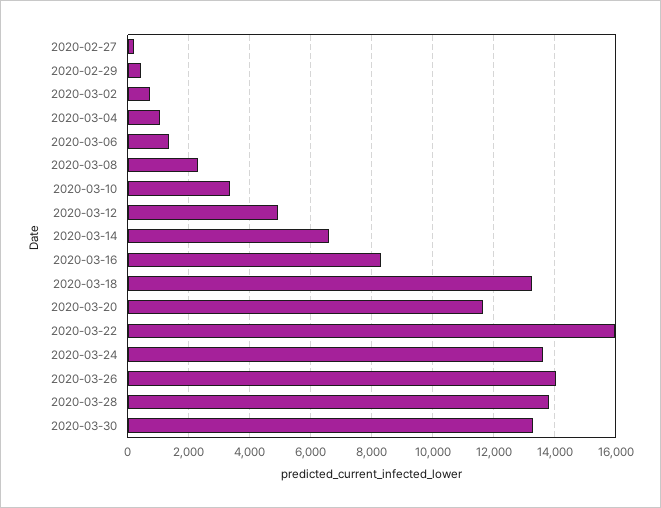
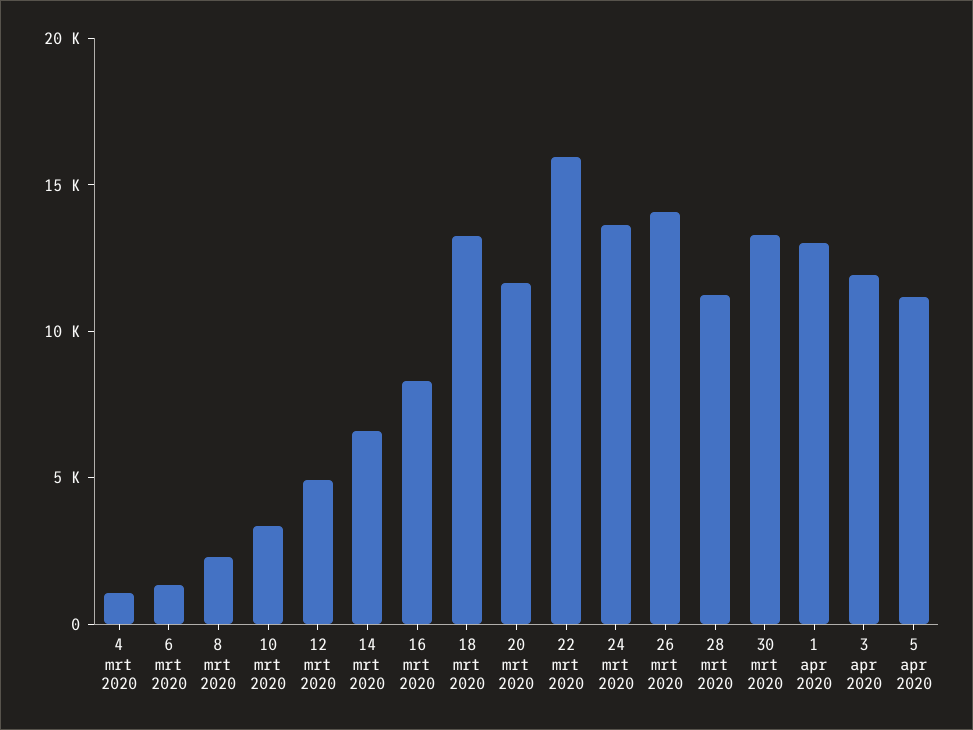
2020-02-27: 200 -> none
2020-02-29: 400 -> none
2020-03-02: 800 -> none
2020-03-28: 13800 -> 11000
1 apr 2020: none -> 13000
3 apr 2020: none -> 12000
5 apr 2020: none -> 11000

